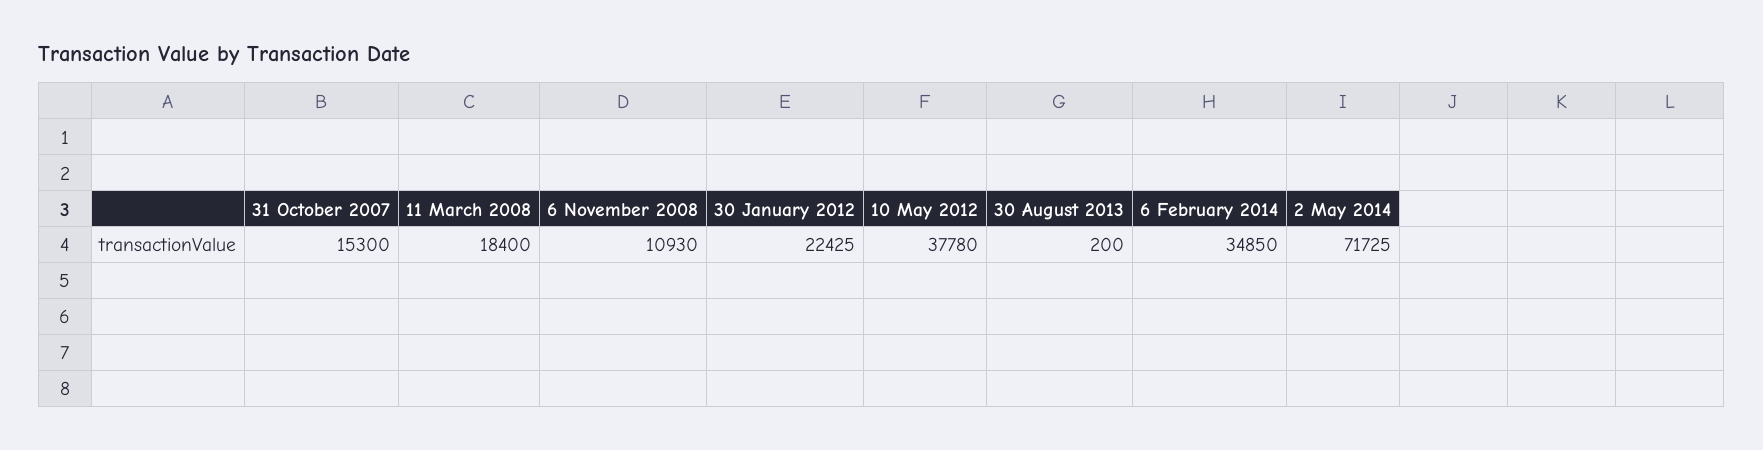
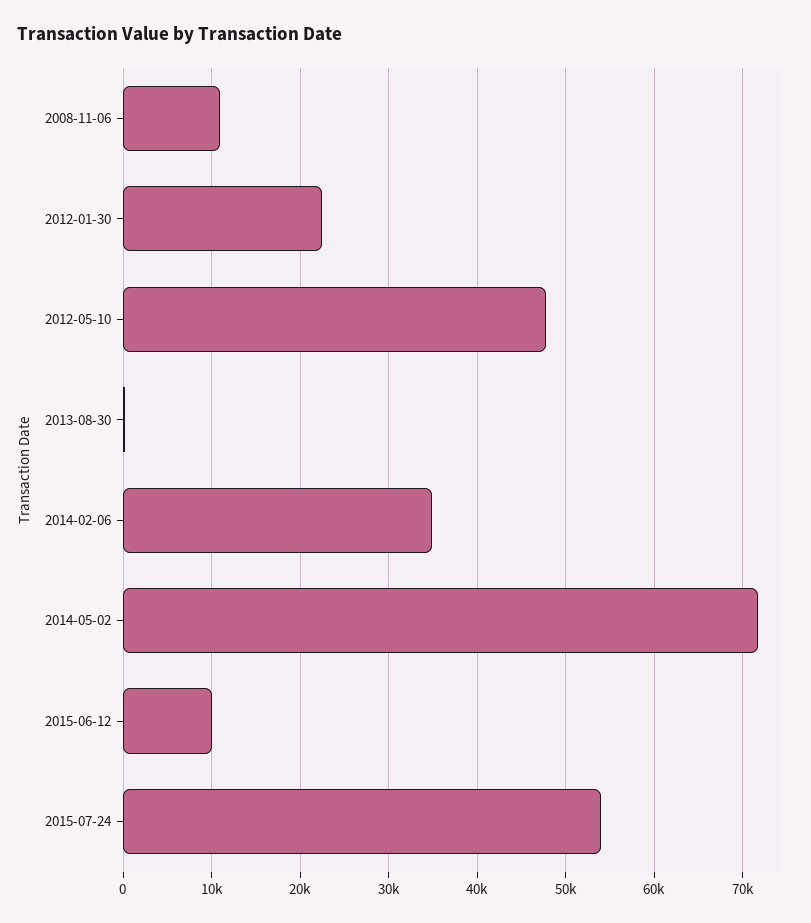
31 October 2007: 15300 -> none
11 March 2008: 18400 -> none
10 May 2012: 37780 -> 48000
2015-06-12: none -> 10000
2015-07-24: none -> 54000

